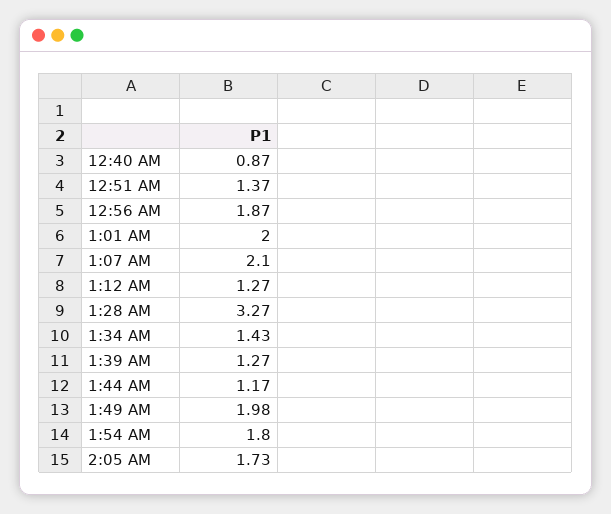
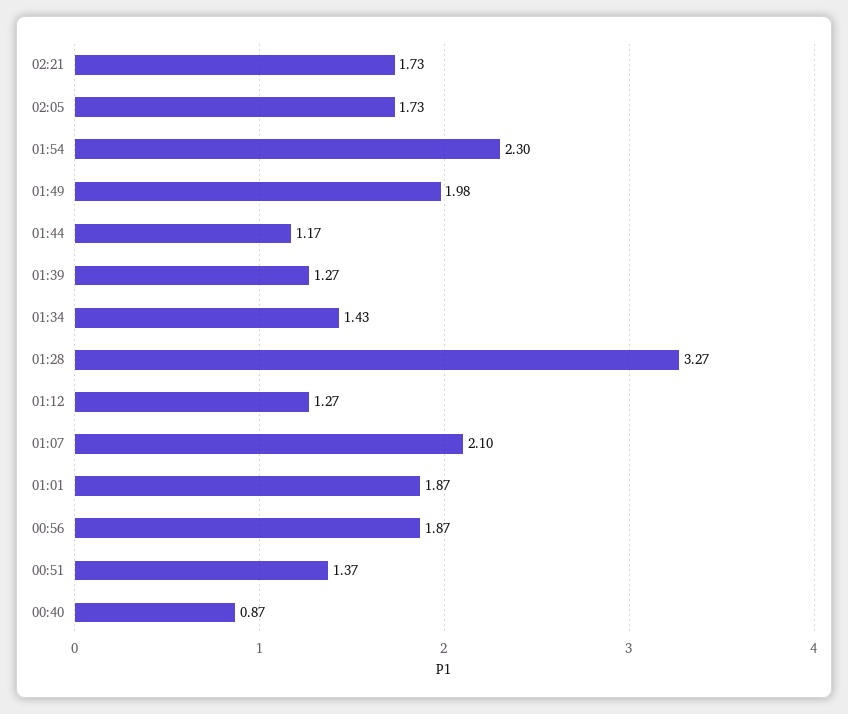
1:01 AM: 2 -> 1.87
1:54 AM: 1.8 -> 2.3
02:21: none -> 1.73

